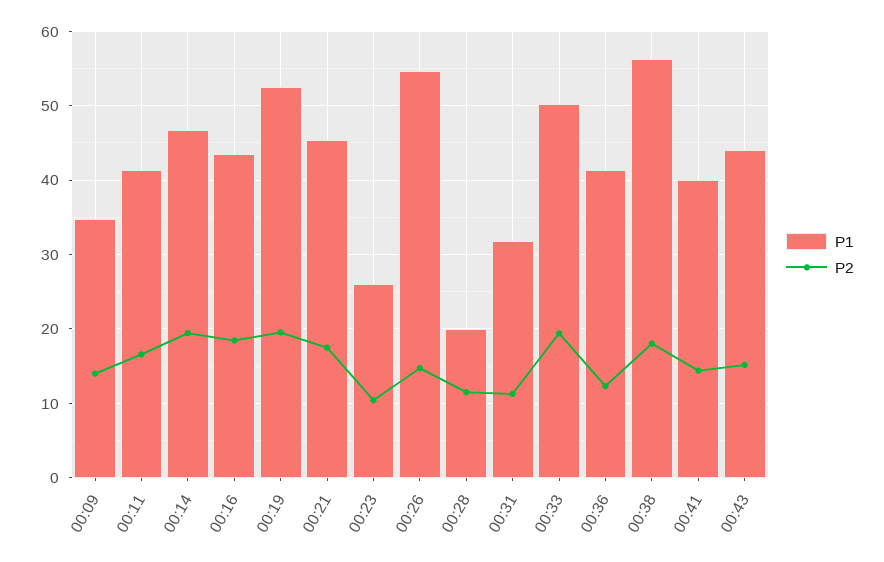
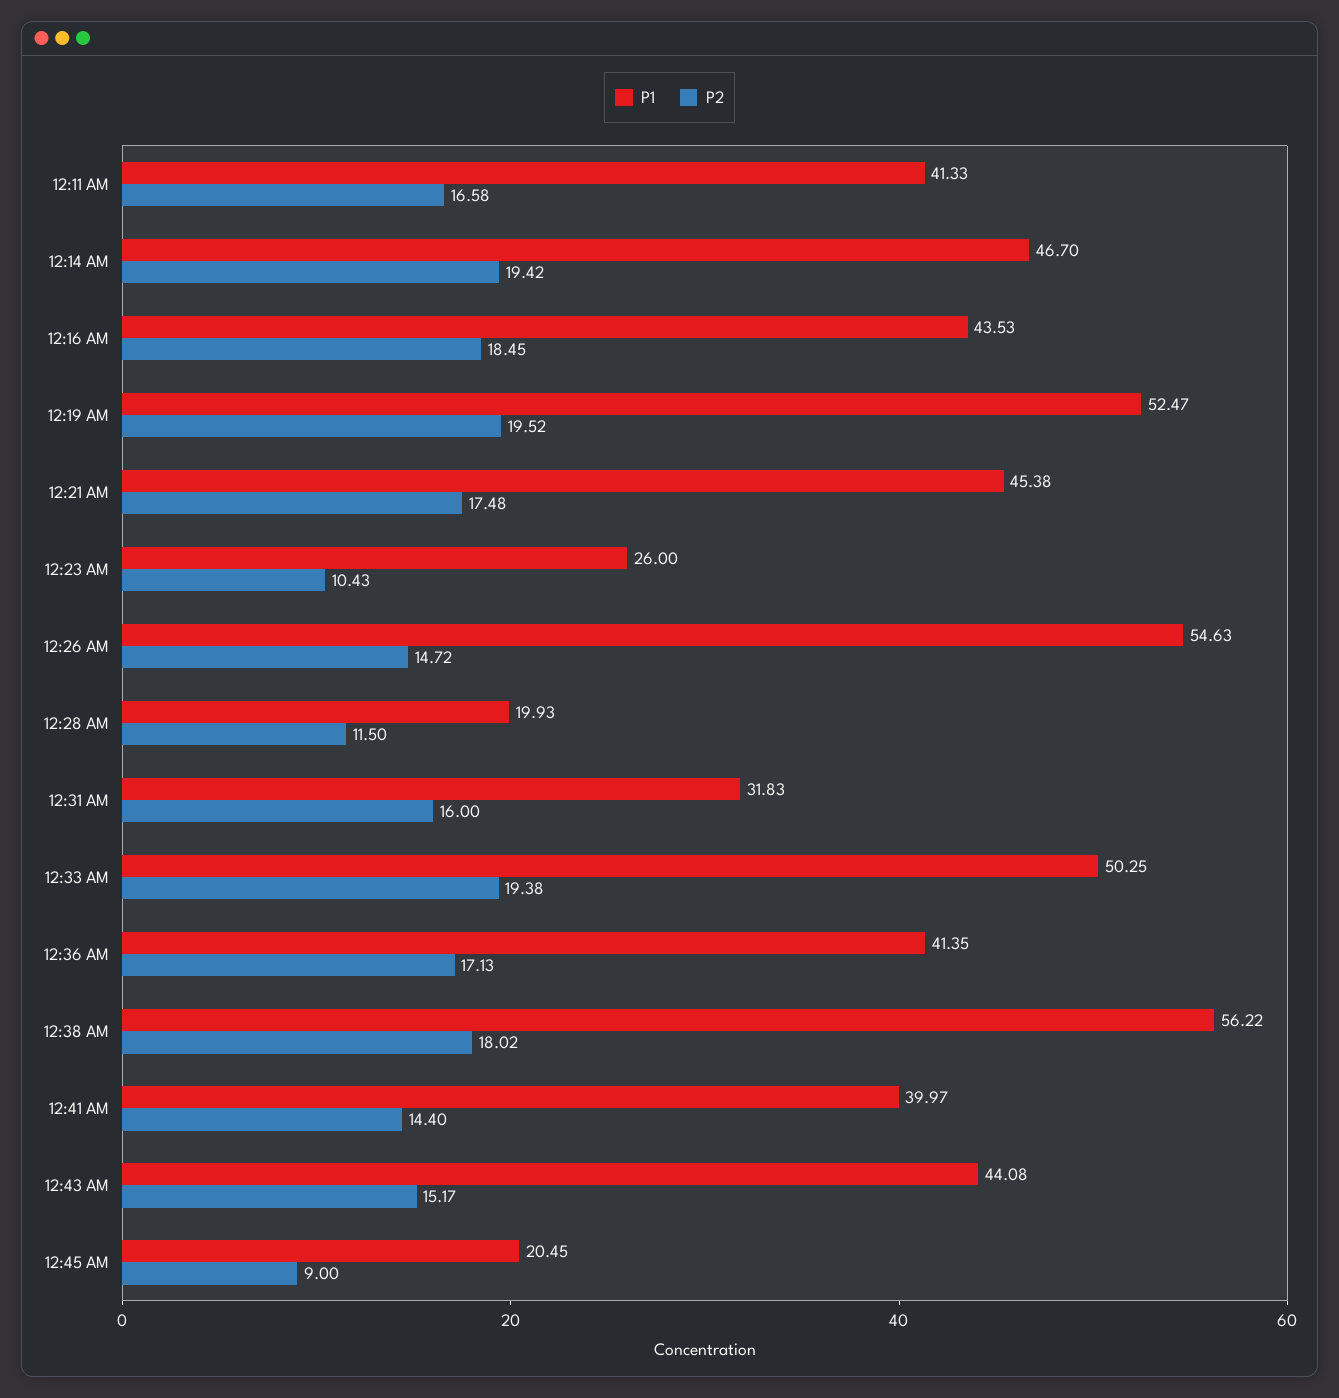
P1, 00:09: 35 -> none
P2, 00:09: 14 -> none
P2, 00:31: 11 -> 16
P2, 00:36: 12 -> 17.13
P1, 12:45 AM: none -> 20.45
P2, 12:45 AM: none -> 9

